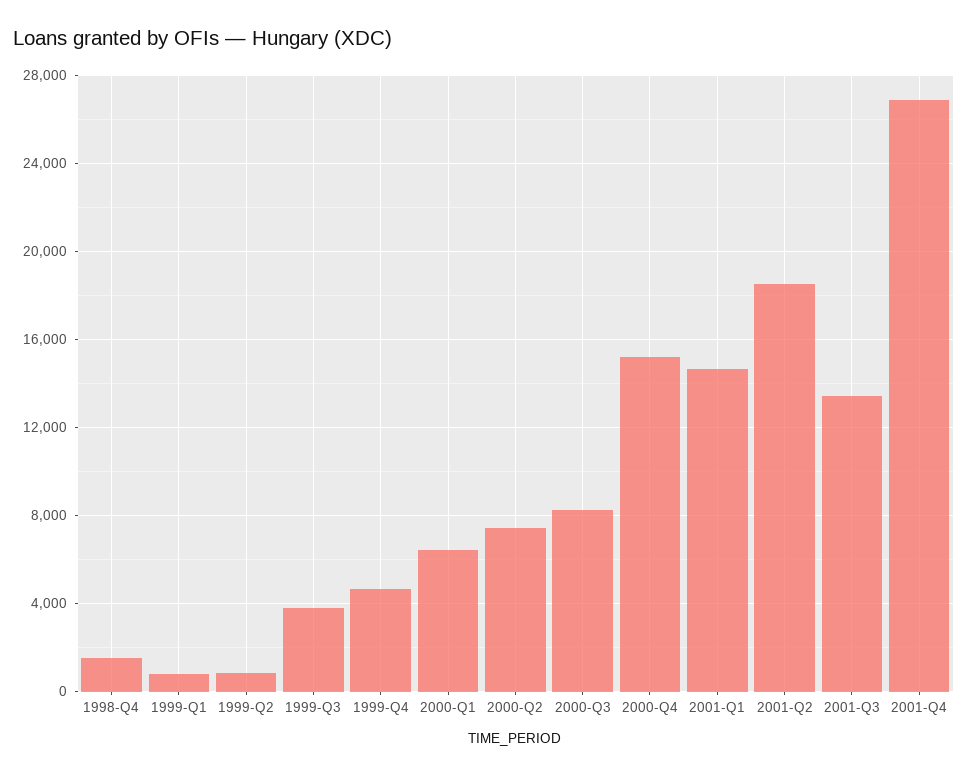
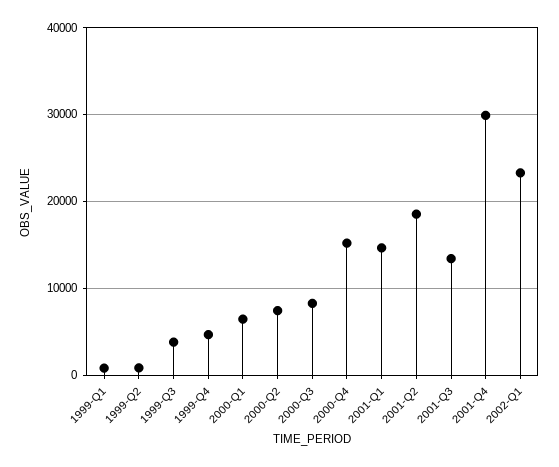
1998-Q4: 1500 -> none
2001-Q4: 27000 -> 30000
2002-Q1: none -> 23000

